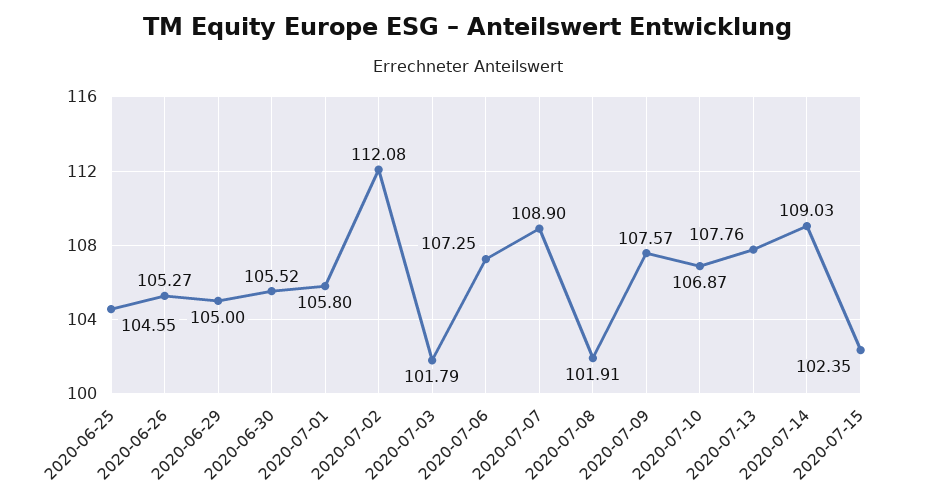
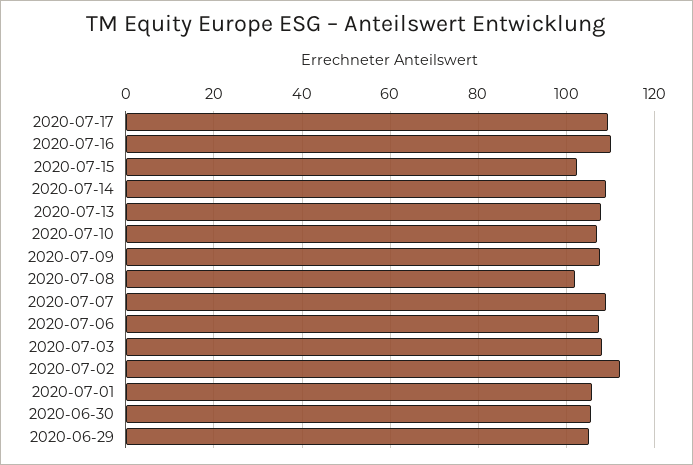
2020-06-25: 104.55 -> none
2020-06-26: 105.27 -> none
2020-07-03: 101.79 -> 108
2020-07-17: none -> 110
2020-07-16: none -> 110

